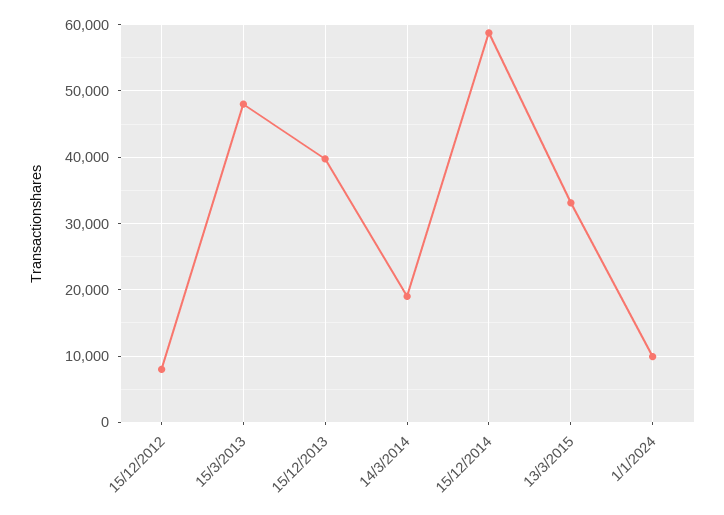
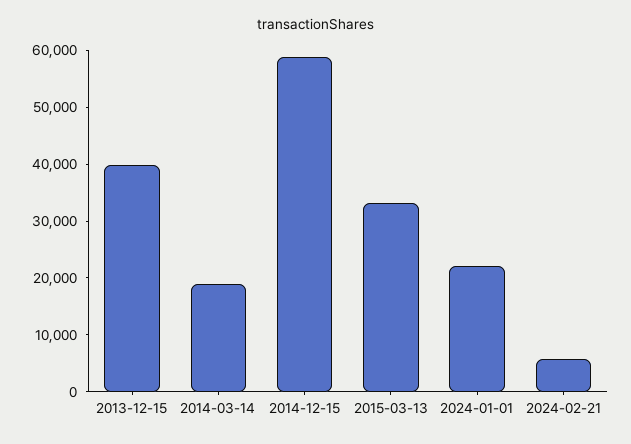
15/12/2012: 8000 -> none
15/3/2013: 48000 -> none
1/1/2024: 10000 -> 22000
2024-02-21: none -> 6000

